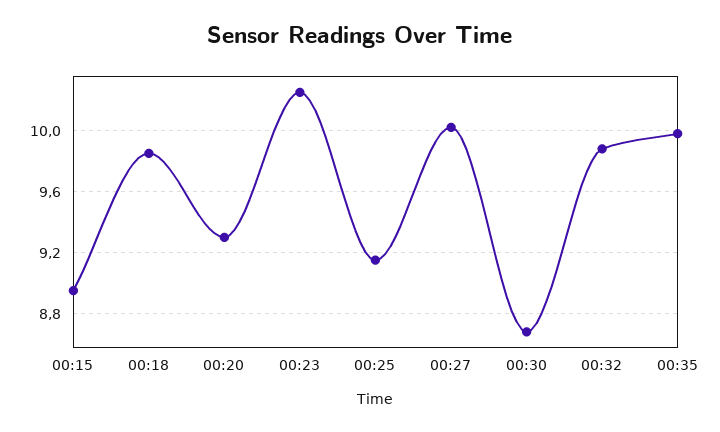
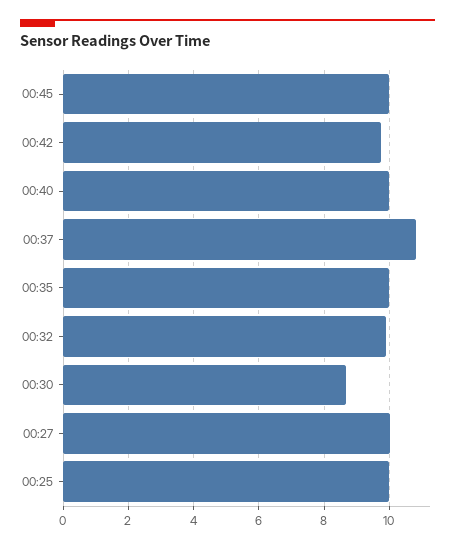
00:15: 8.95 -> none
00:18: 9.85 -> none
00:20: 9.3 -> none
00:23: 10.25 -> none
00:25: 9.15 -> 10
00:45: none -> 10
00:42: none -> 9.8
00:40: none -> 10
00:37: none -> 10.8

